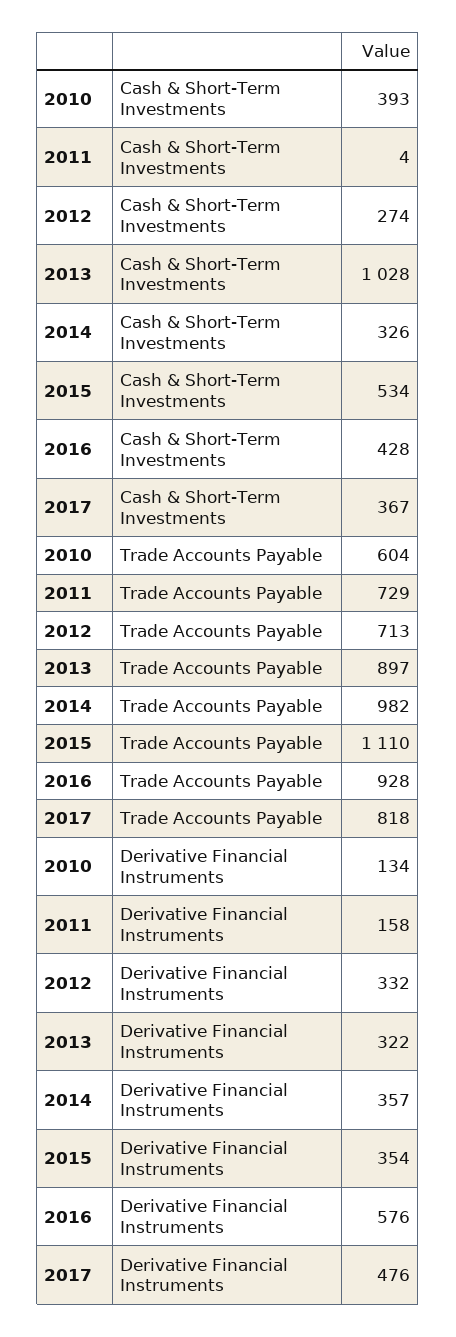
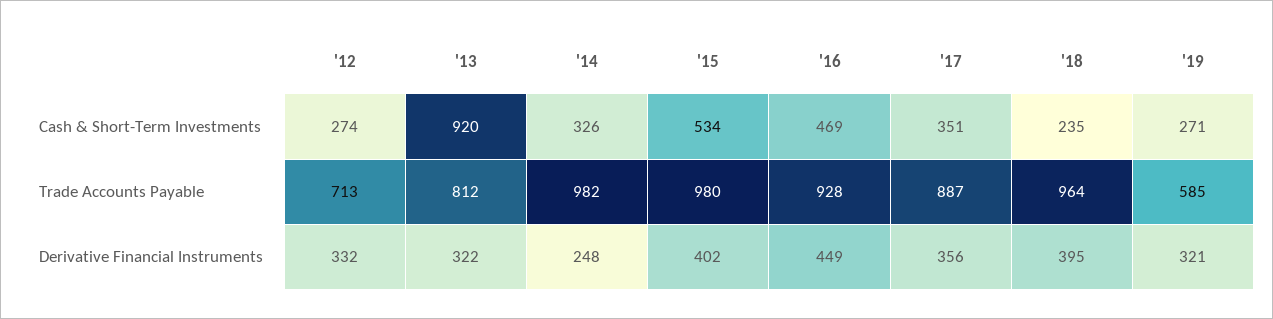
2010, Cash & Short-Term Investments: 393 -> none
2011, Cash & Short-Term Investments: 4 -> none
2013, Cash & Short-Term Investments: 1028 -> 920
2016, Cash & Short-Term Investments: 428 -> 469
2017, Cash & Short-Term Investments: 367 -> 351
2010, Trade Accounts Payable: 604 -> none
2011, Trade Accounts Payable: 729 -> none
2013, Trade Accounts Payable: 897 -> 812
2015, Trade Accounts Payable: 1110 -> 980
2017, Trade Accounts Payable: 818 -> 887
2010, Derivative Financial Instruments: 134 -> none
2011, Derivative Financial Instruments: 158 -> none
2014, Derivative Financial Instruments: 357 -> 248
2015, Derivative Financial Instruments: 354 -> 402
2016, Derivative Financial Instruments: 576 -> 449
2017, Derivative Financial Instruments: 476 -> 356
'18, Cash & Short-Term Investments: none -> 235
'19, Cash & Short-Term Investments: none -> 271
'18, Trade Accounts Payable: none -> 964
'19, Trade Accounts Payable: none -> 585
'18, Derivative Financial Instruments: none -> 395
'19, Derivative Financial Instruments: none -> 321

